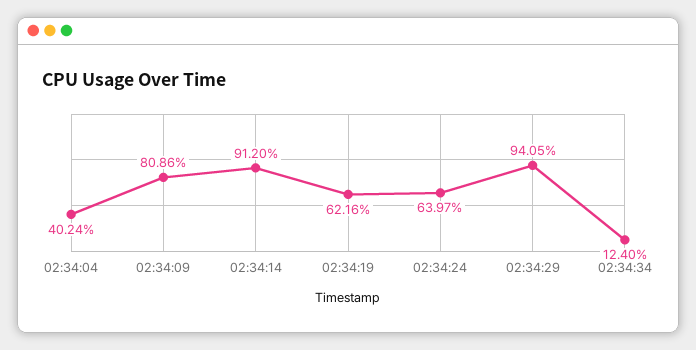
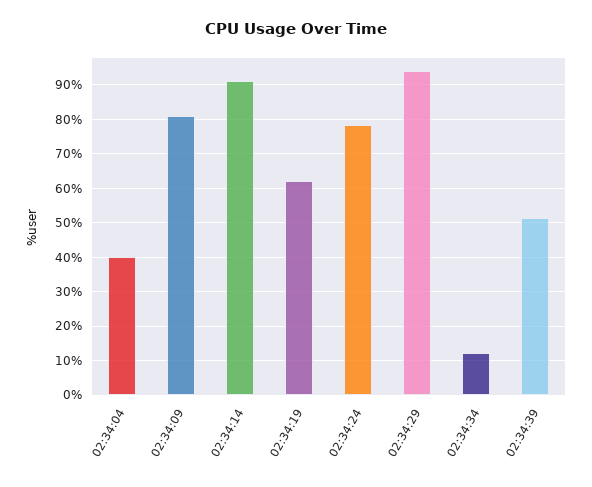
02:34:24: 63.97 -> 78
02:34:39: none -> 52

